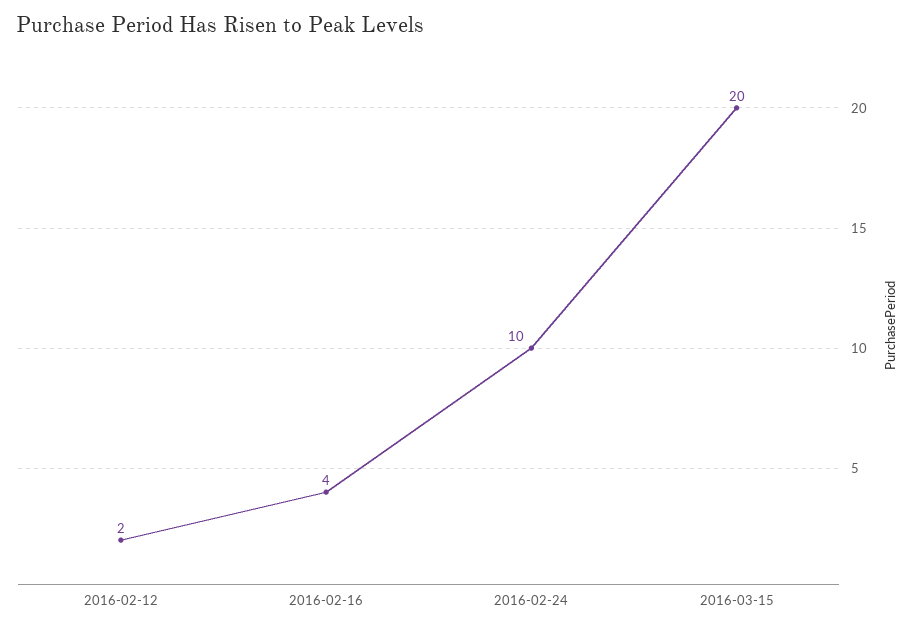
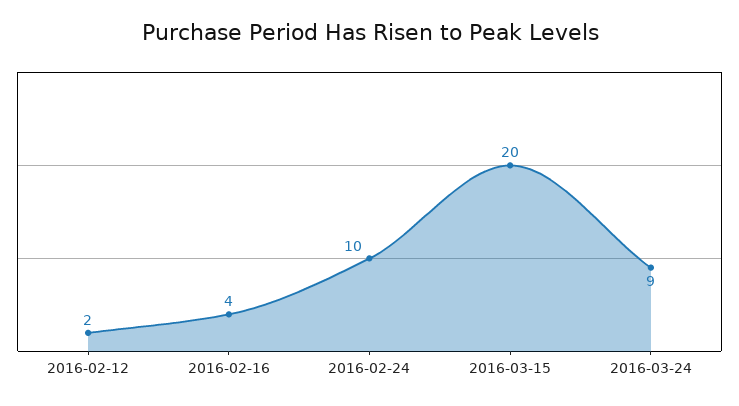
2016-03-24: none -> 9

